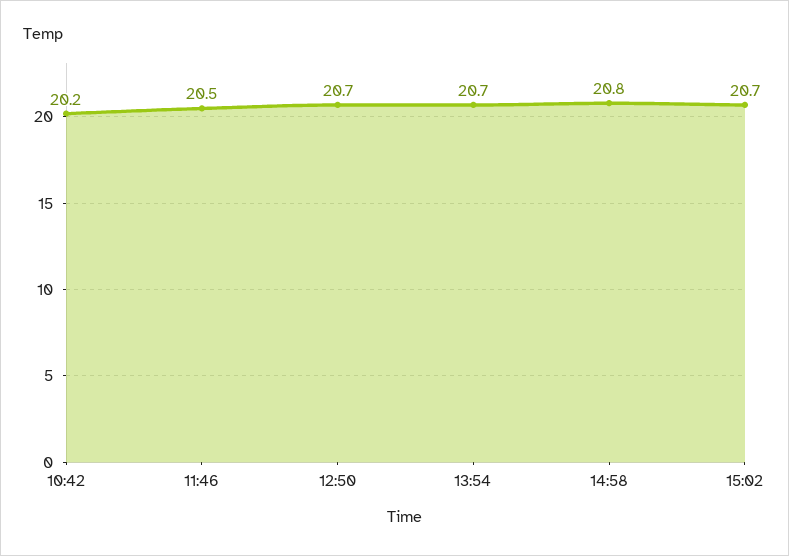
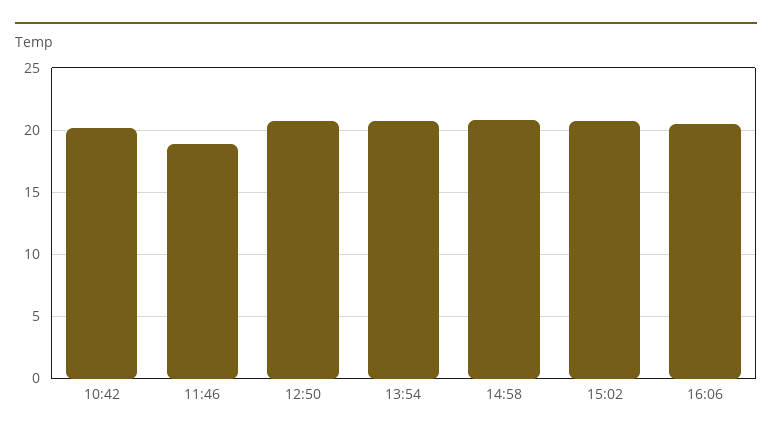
11:46: 20.5 -> 19
16:06: none -> 20.5

